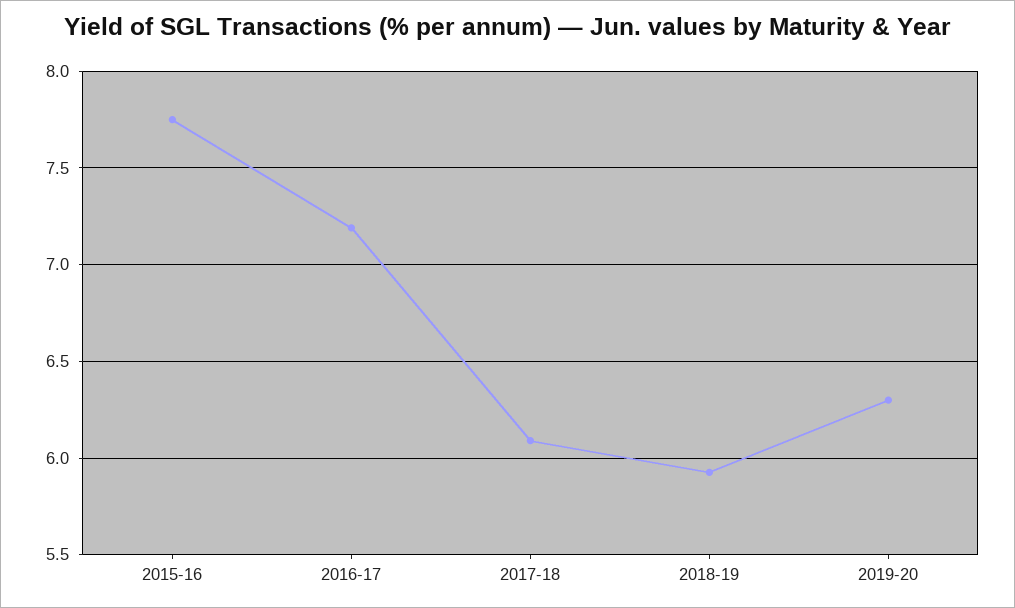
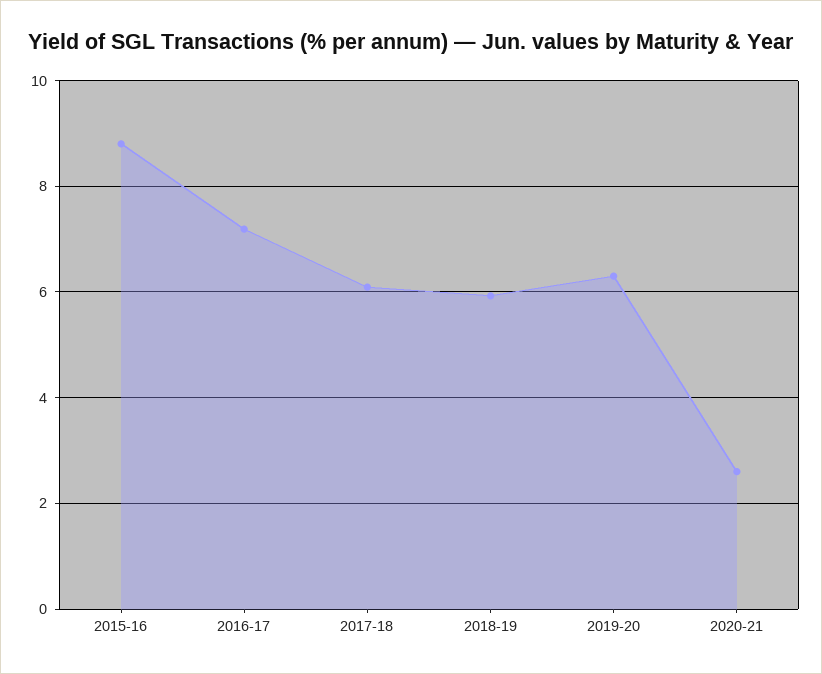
2015-16: 7.75 -> 8.8
2020-21: none -> 2.6

